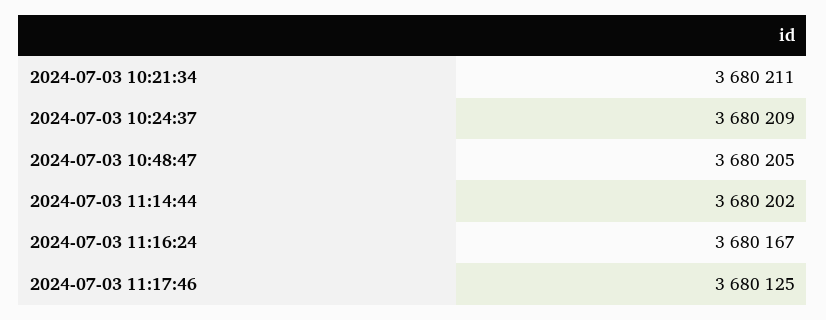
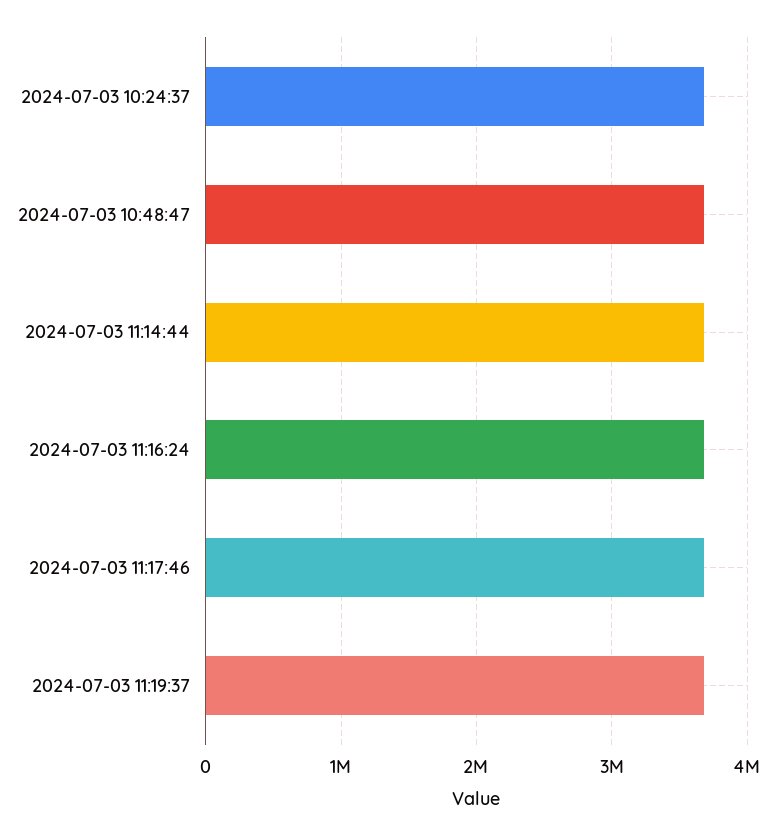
2024-07-03 10:21:34: 3680211 -> none
2024-07-03 11:19:37: none -> 3700000

